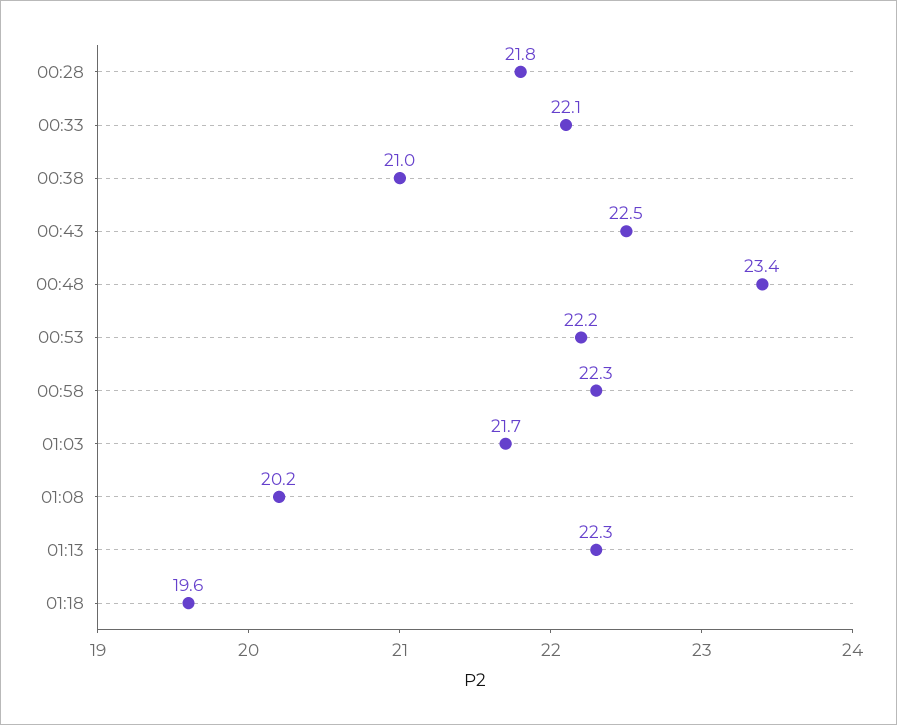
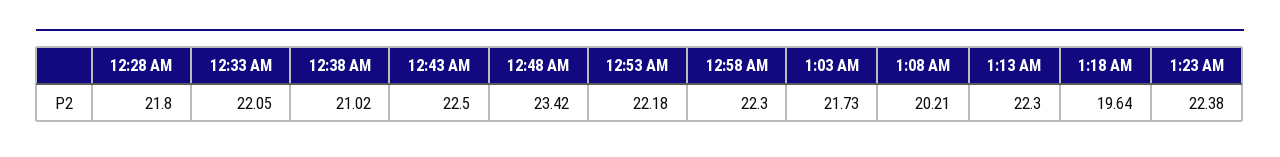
1:23 AM: none -> 22.38

